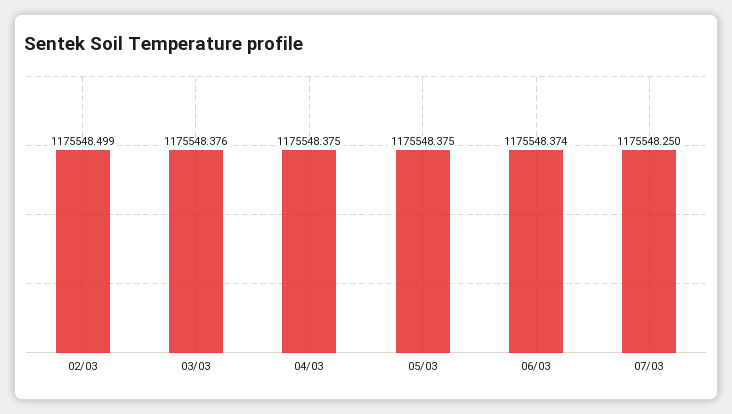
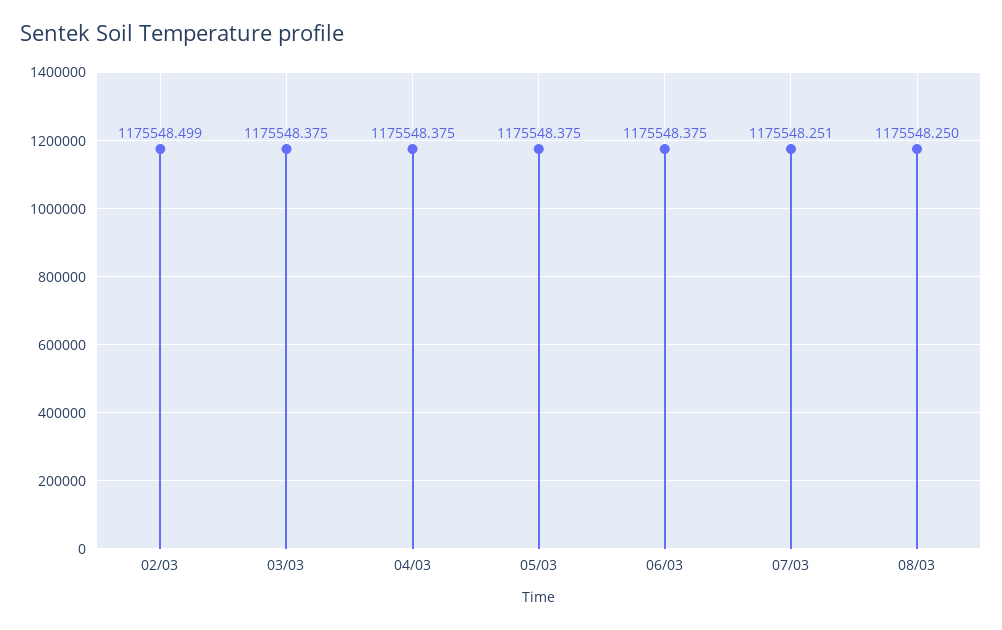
03/03: 1175548.376 -> 1175548.375
06/03: 1175548.374 -> 1175548.375
07/03: 1175548.25 -> 1175548.251
08/03: none -> 1175548.25

